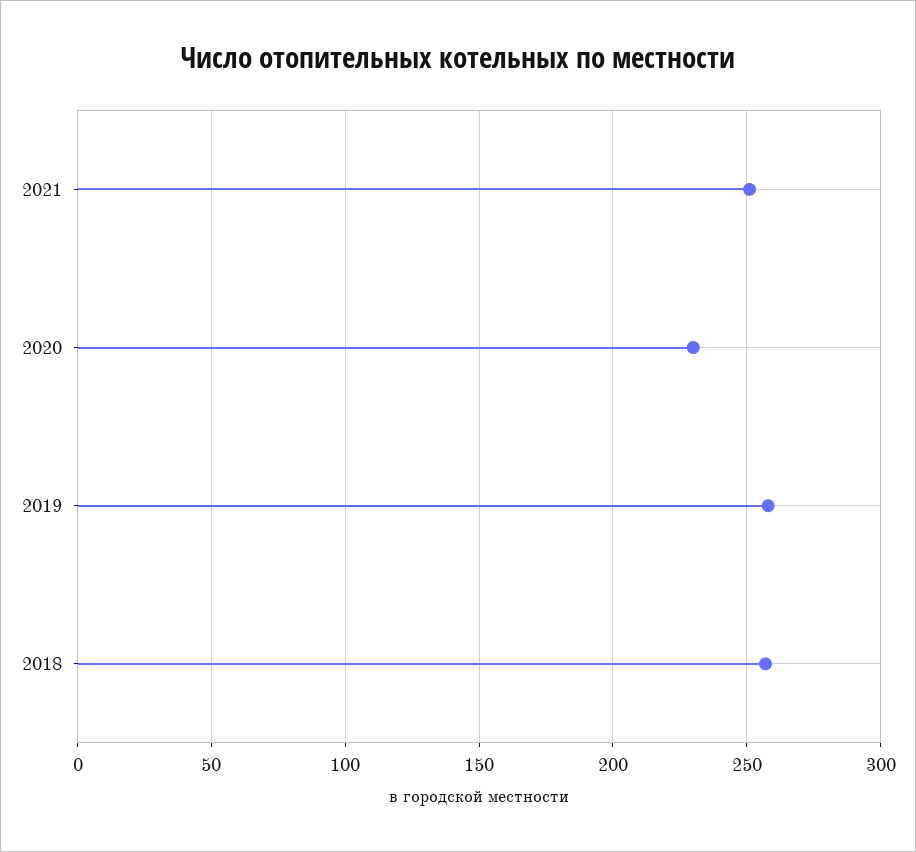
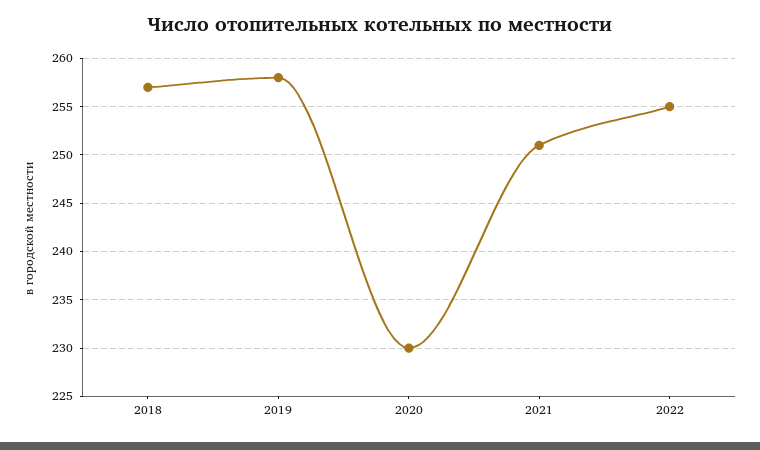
2022: none -> 255

